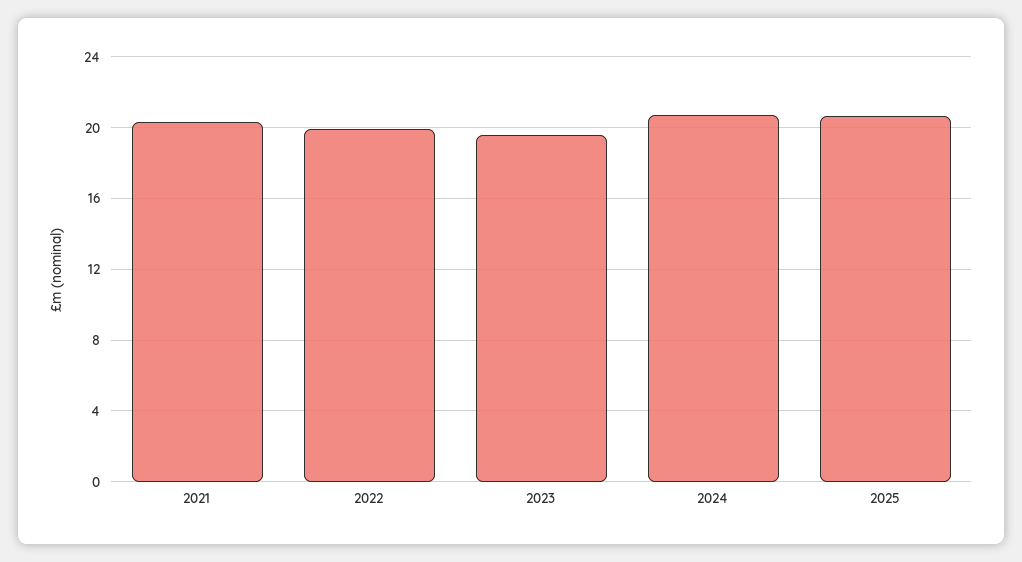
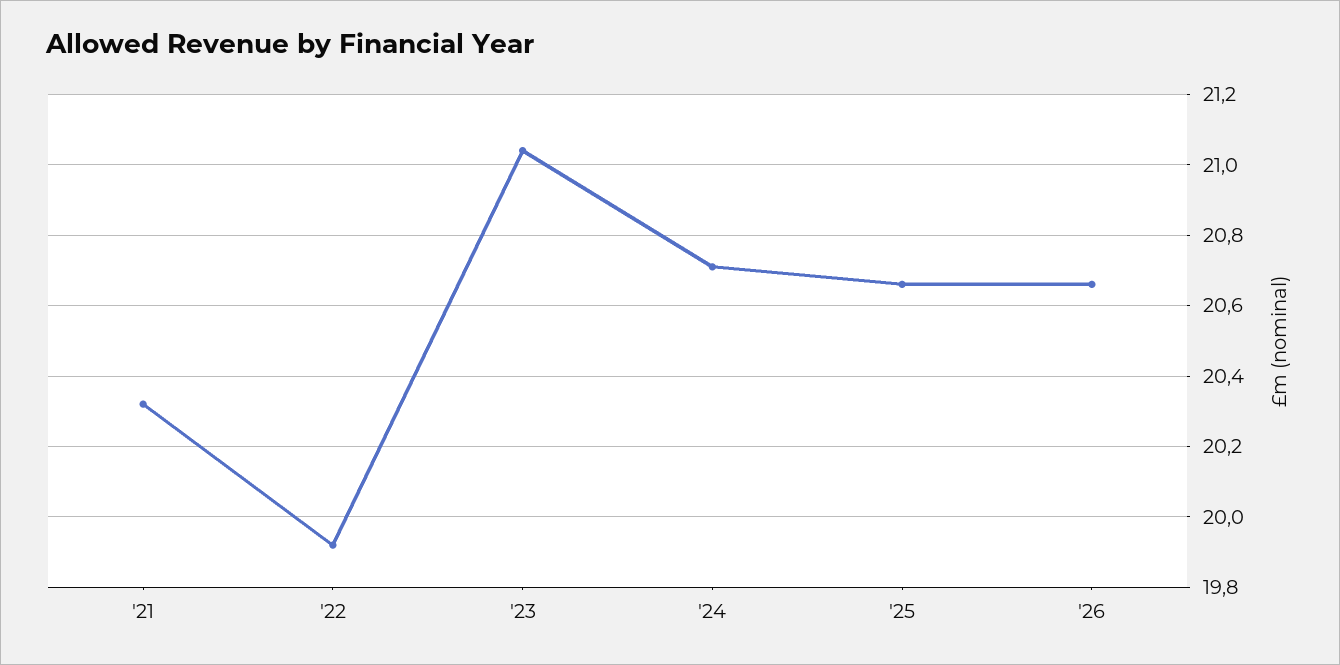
2023: 19.5 -> 21.05
'26: none -> 20.65

